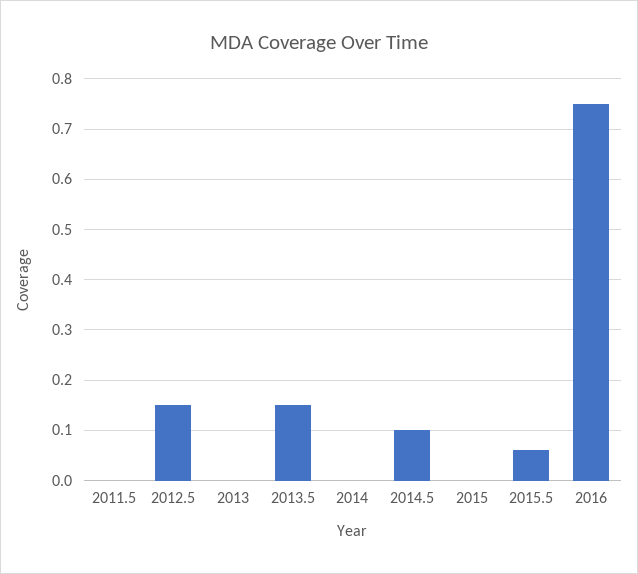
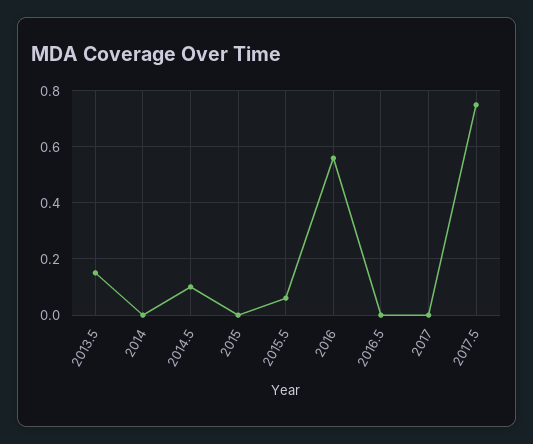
2011.5: 0 -> none
2012.5: 0.15 -> none
2013: 0 -> none
2016: 0.75 -> 0.55
2016.5: none -> 0
2017: none -> 0
2017.5: none -> 0.75

